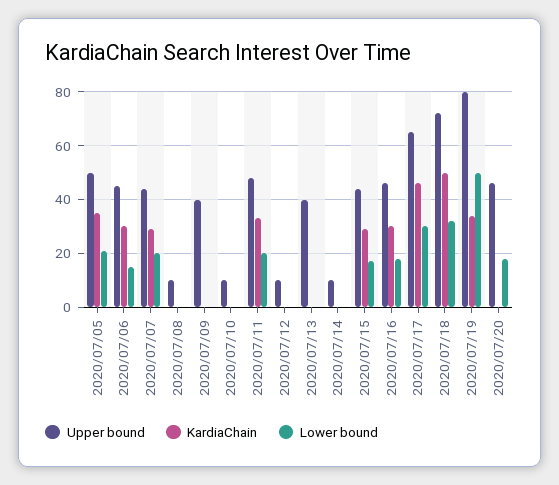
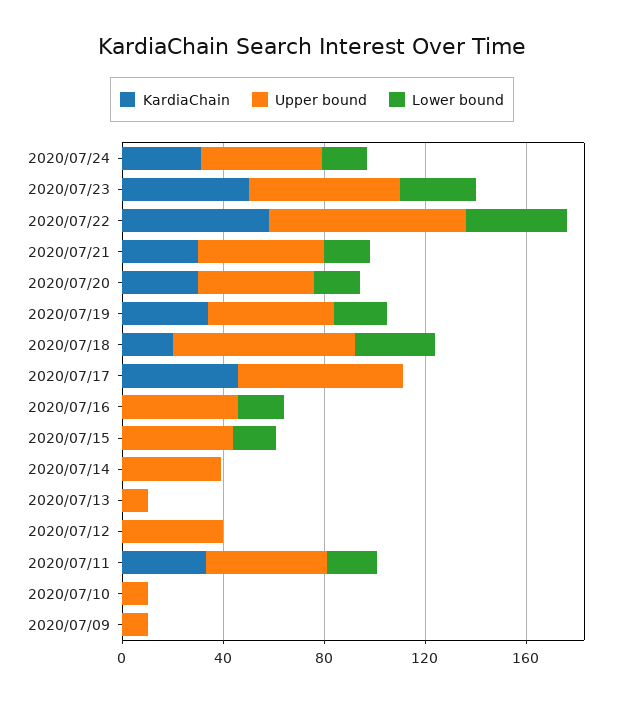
Upper bound, 2020/07/05: 50 -> none
KardiaChain, 2020/07/05: 35 -> none
Lower bound, 2020/07/05: 20 -> none
Upper bound, 2020/07/06: 45 -> none
KardiaChain, 2020/07/06: 30 -> none
Lower bound, 2020/07/06: 15 -> none
Upper bound, 2020/07/07: 45 -> none
KardiaChain, 2020/07/07: 30 -> none
Lower bound, 2020/07/07: 20 -> none
Upper bound, 2020/07/08: 10 -> none
KardiaChain, 2020/07/08: 0 -> none
Lower bound, 2020/07/08: 0 -> none
Upper bound, 2020/07/09: 40 -> 10
Upper bound, 2020/07/12: 10 -> 40
Upper bound, 2020/07/13: 40 -> 10
Upper bound, 2020/07/14: 10 -> 40
KardiaChain, 2020/07/15: 30 -> 0
KardiaChain, 2020/07/16: 30 -> 0
Lower bound, 2020/07/17: 30 -> 0
KardiaChain, 2020/07/18: 50 -> 20
Upper bound, 2020/07/19: 80 -> 50
Lower bound, 2020/07/19: 50 -> 20
KardiaChain, 2020/07/20: 0 -> 30
KardiaChain, 2020/07/24: none -> 30
Upper bound, 2020/07/24: none -> 50
Lower bound, 2020/07/24: none -> 20
KardiaChain, 2020/07/23: none -> 50
Upper bound, 2020/07/23: none -> 60
Lower bound, 2020/07/23: none -> 30
KardiaChain, 2020/07/22: none -> 60
Upper bound, 2020/07/22: none -> 80
Lower bound, 2020/07/22: none -> 40
KardiaChain, 2020/07/21: none -> 30
Upper bound, 2020/07/21: none -> 50
Lower bound, 2020/07/21: none -> 20

